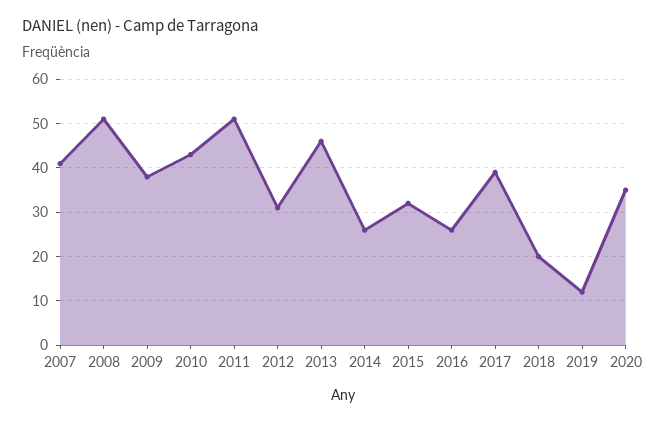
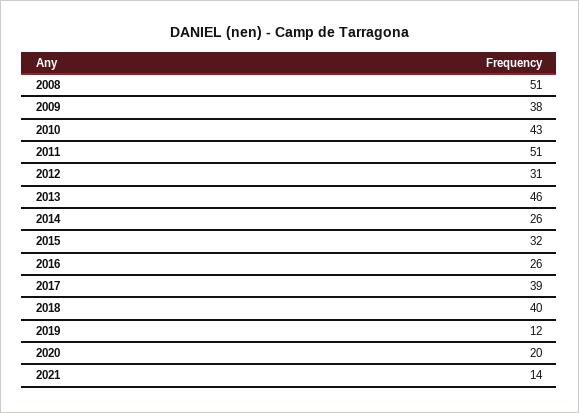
2007: 40 -> none
2018: 20 -> 40
2020: 35 -> 20
2021: none -> 14

